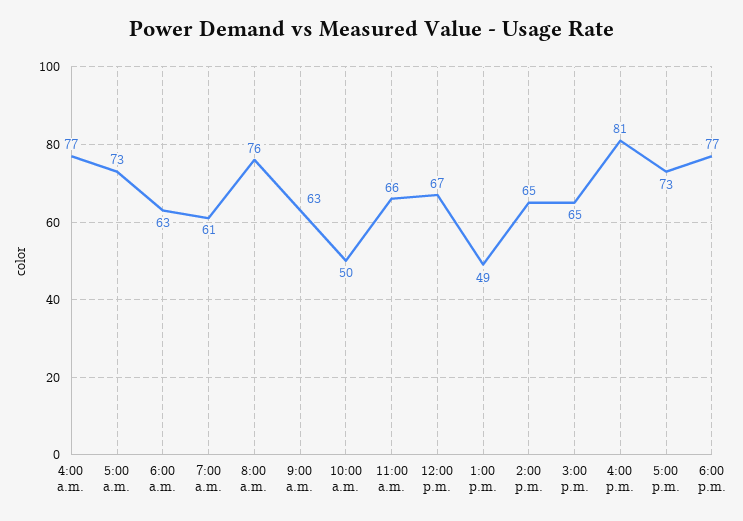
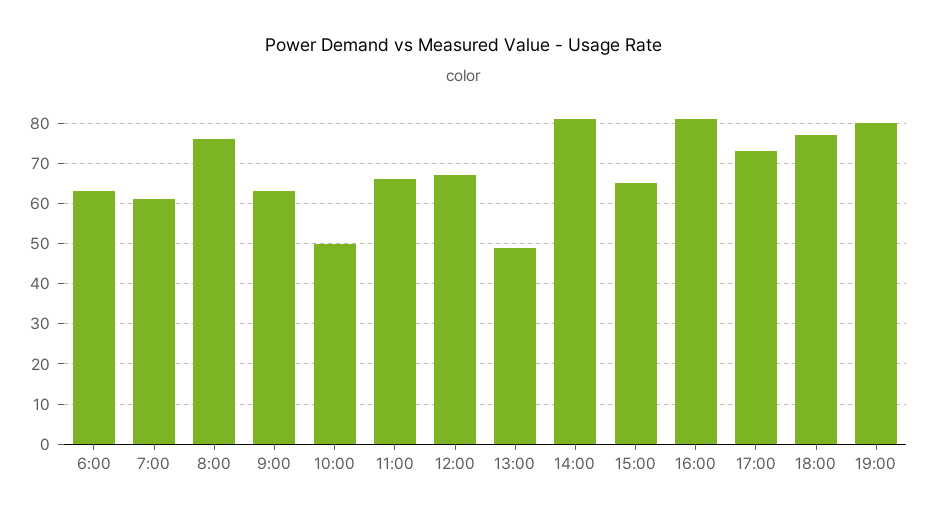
4:00 a.m.: 77 -> none
5:00 a.m.: 73 -> none
2:00 p.m.: 65 -> 80
19:00: none -> 80

